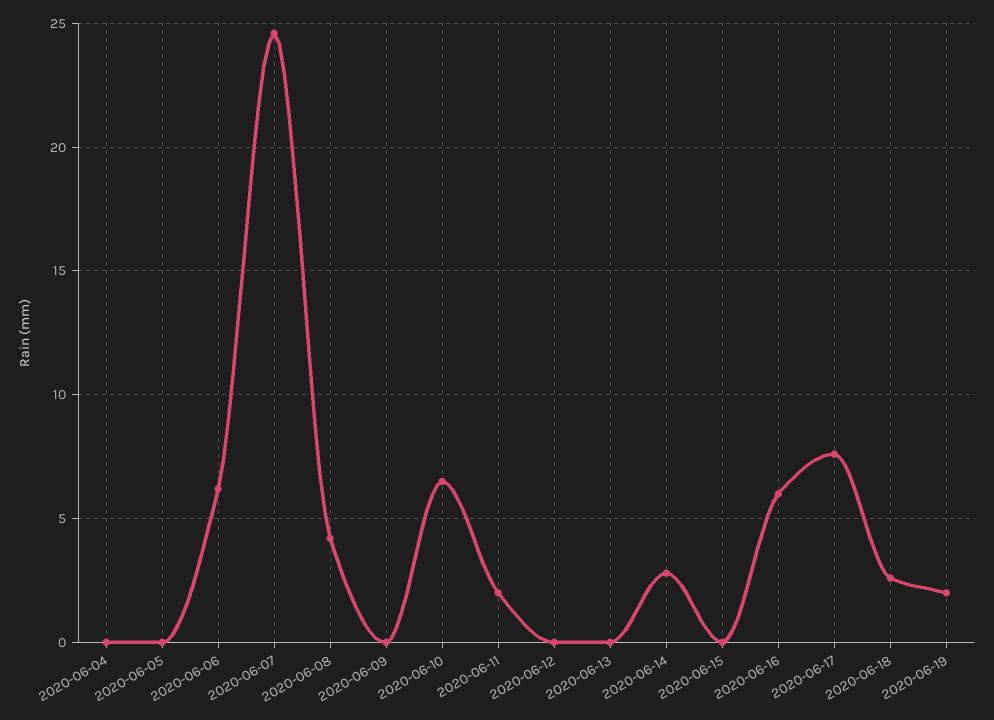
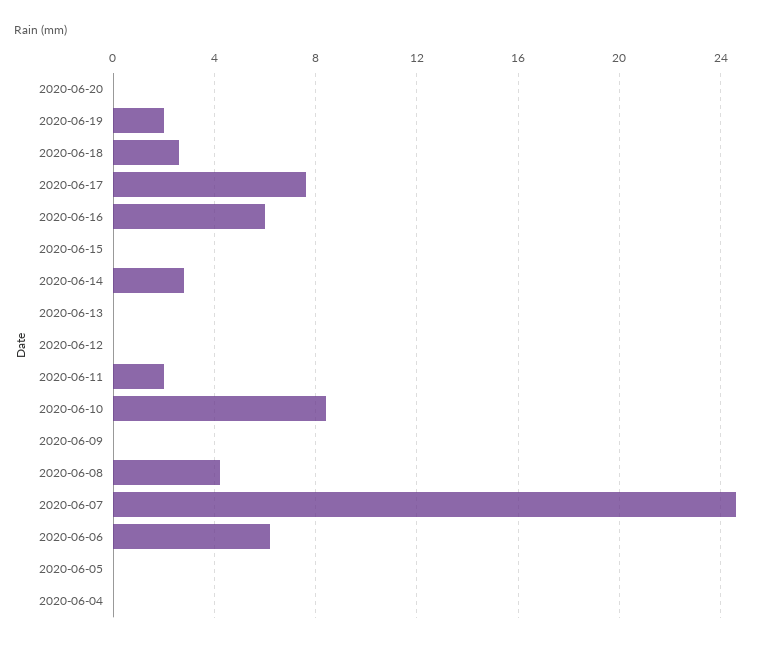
2020-06-10: 6.5 -> 8.5
2020-06-20: none -> 0

